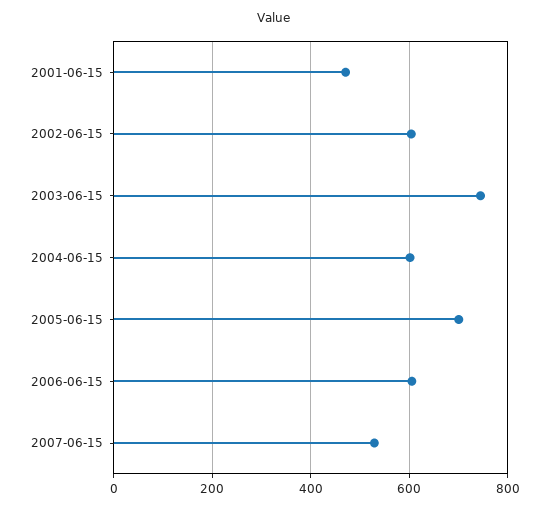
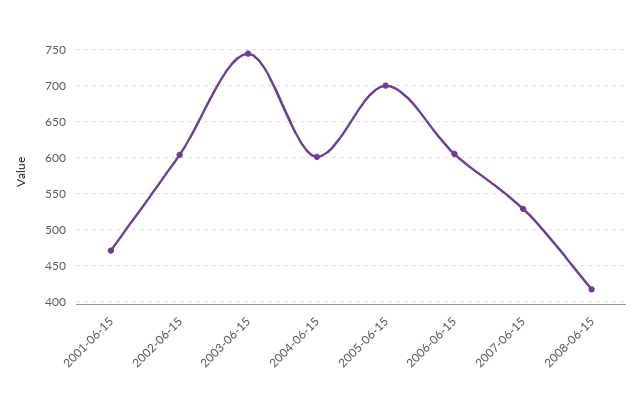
2008-06-15: none -> 420

